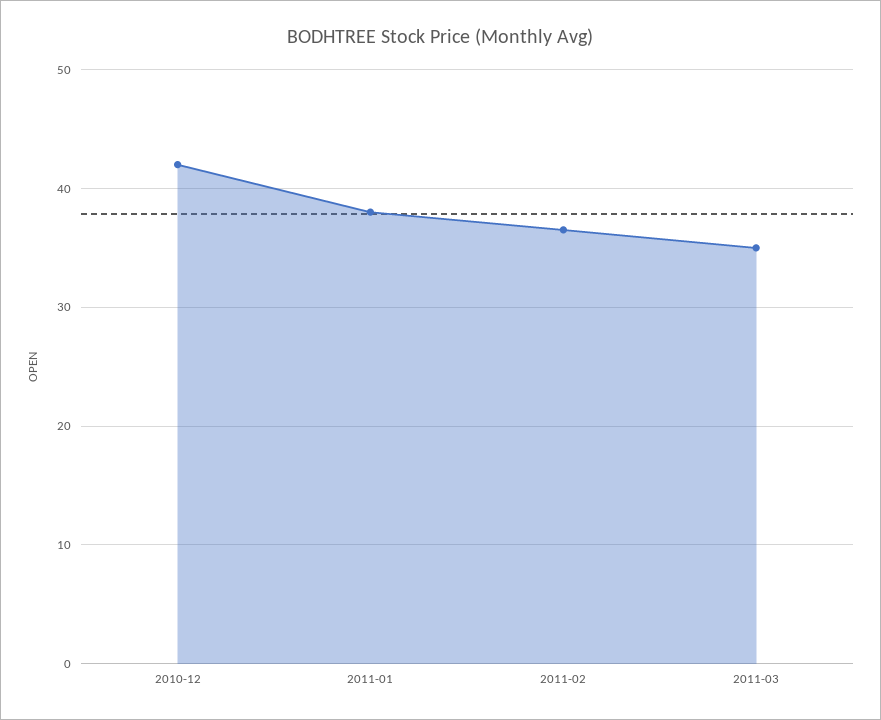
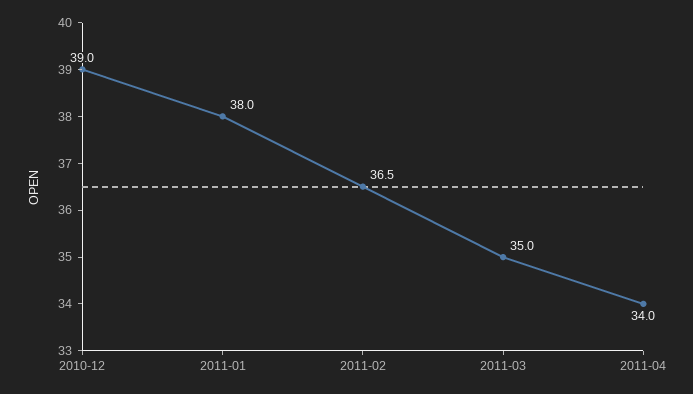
2010-12: 42 -> 39
2011-04: none -> 34

